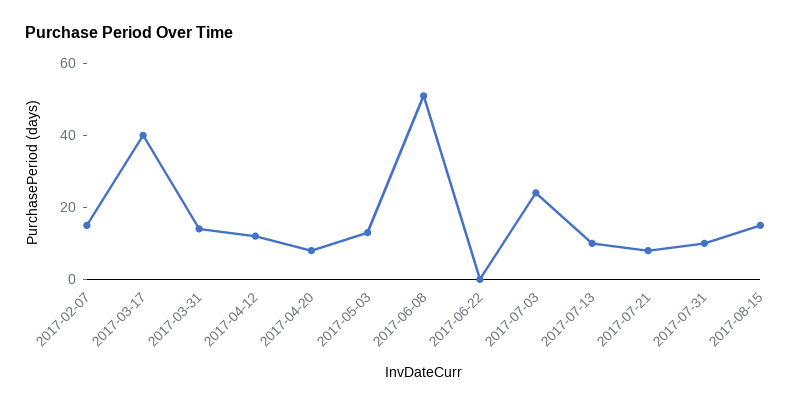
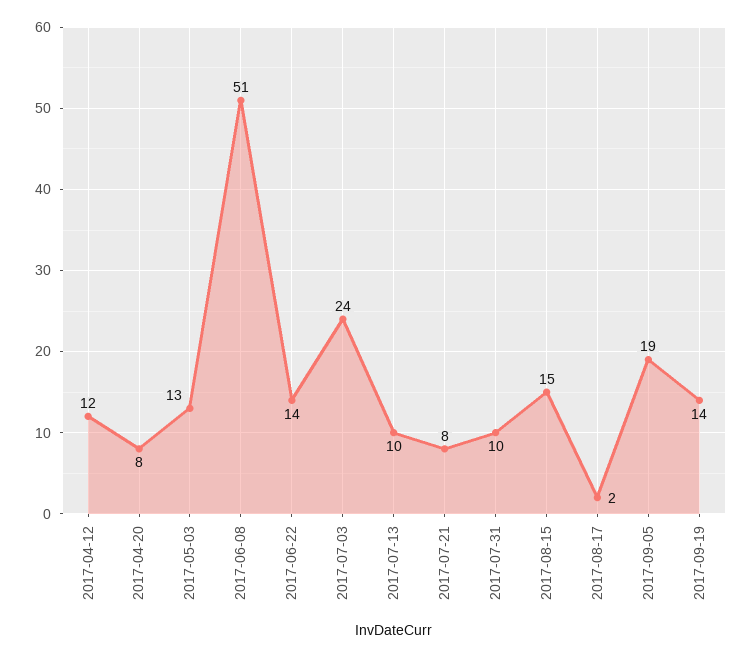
2017-02-07: 15 -> none
2017-03-17: 40 -> none
2017-03-31: 15 -> none
2017-06-22: 0 -> 14
2017-08-17: none -> 2
2017-09-05: none -> 19
2017-09-19: none -> 14

